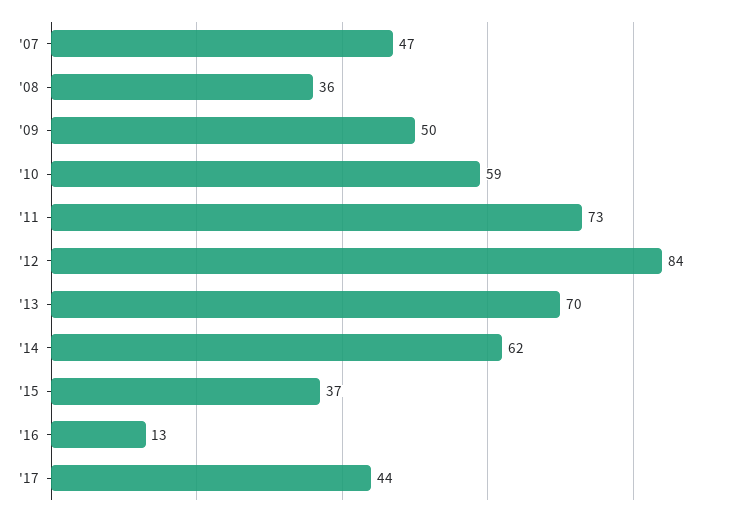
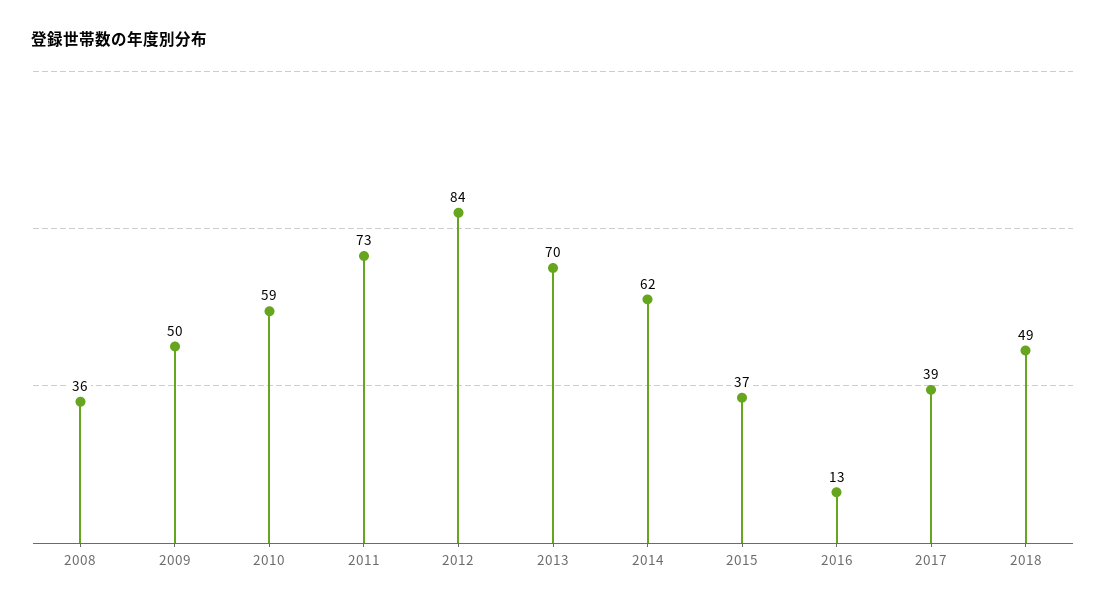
'07: 47 -> none
'17: 44 -> 39
2018: none -> 49

